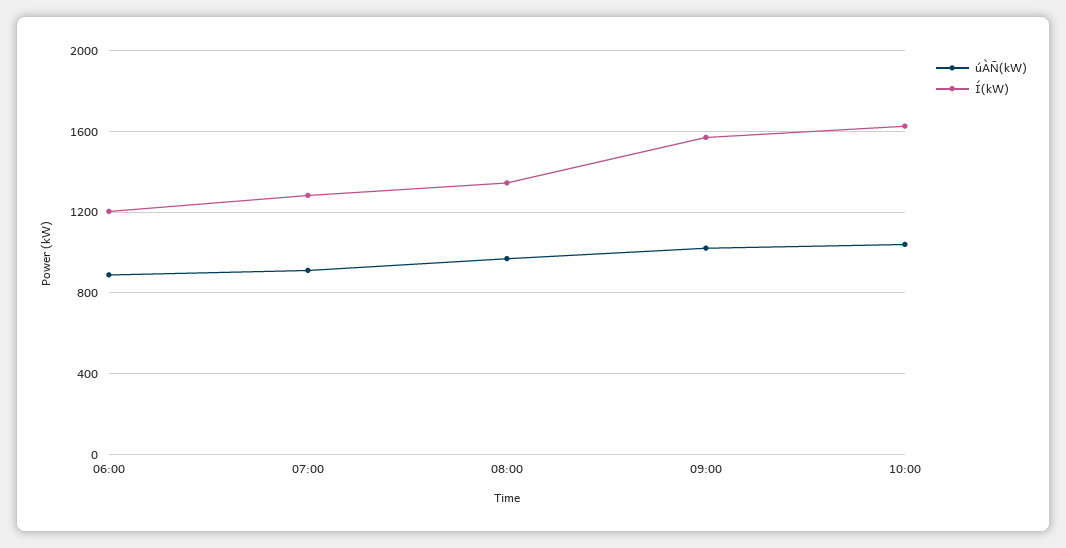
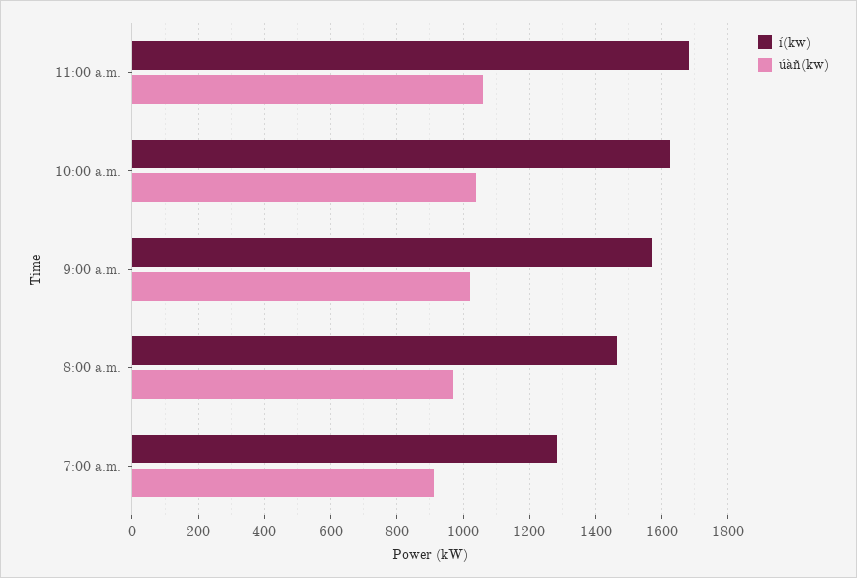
úÀÑ(kW), 06:00: 900 -> none
Í(kW), 06:00: 1200 -> none
Í(kW), 08:00: 1350 -> 1460
Í(kW), 11:00 a.m.: none -> 1680
úÀÑ(kW), 11:00 a.m.: none -> 1060

